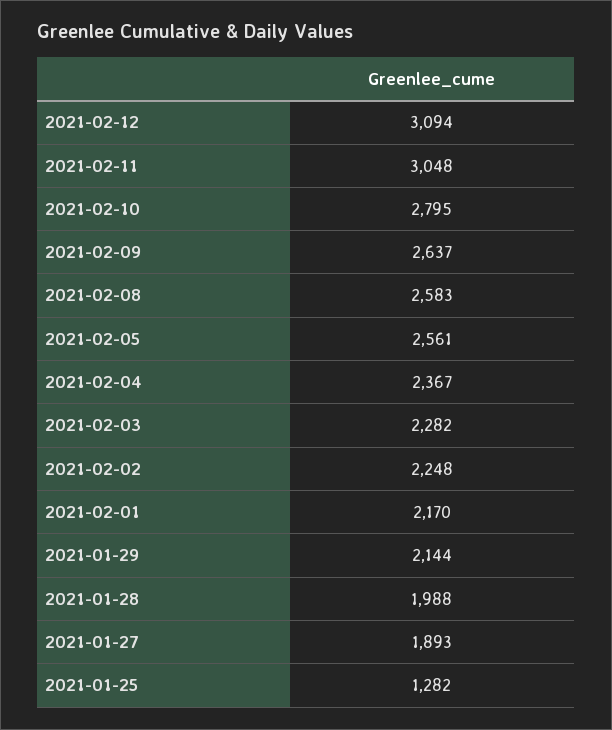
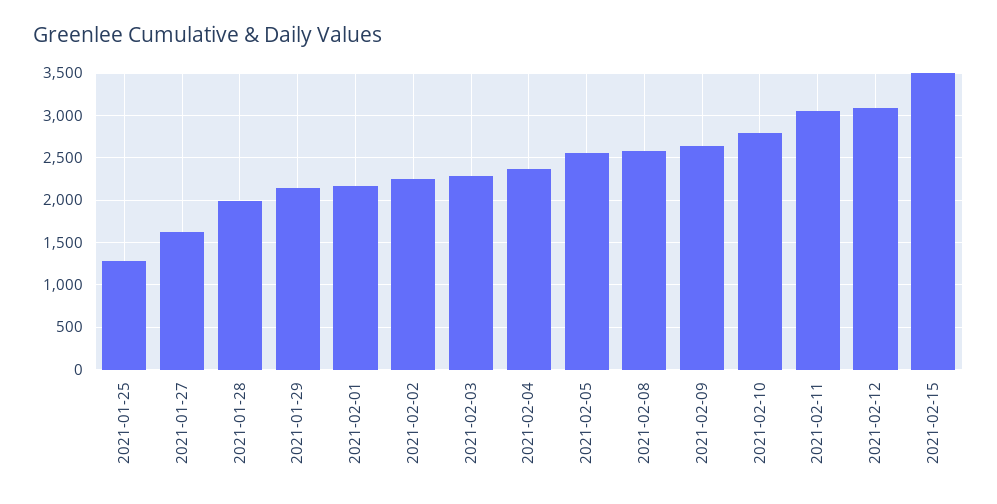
2021-01-27: 1893 -> 1600
2021-02-15: none -> 3500

